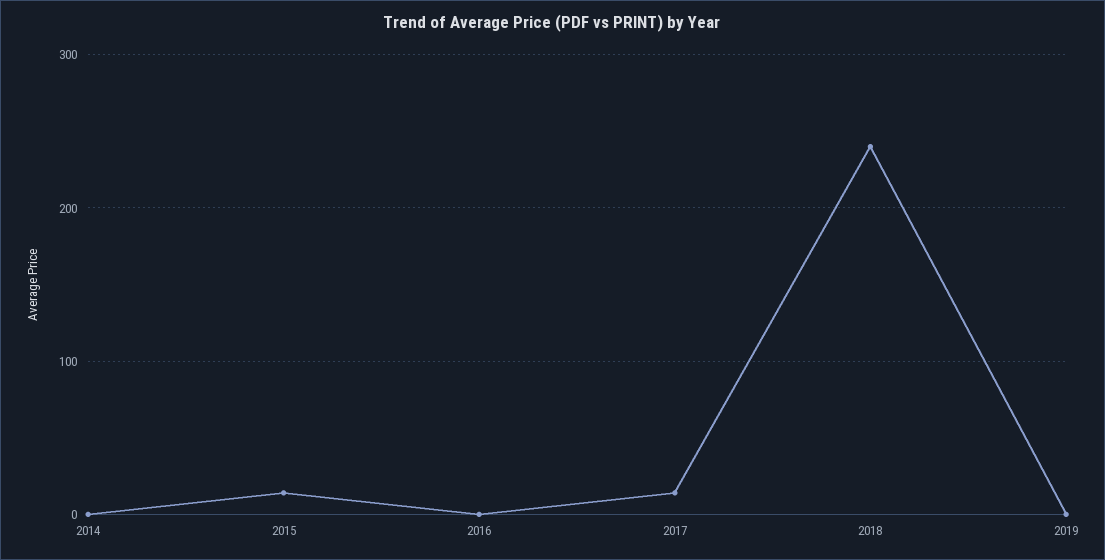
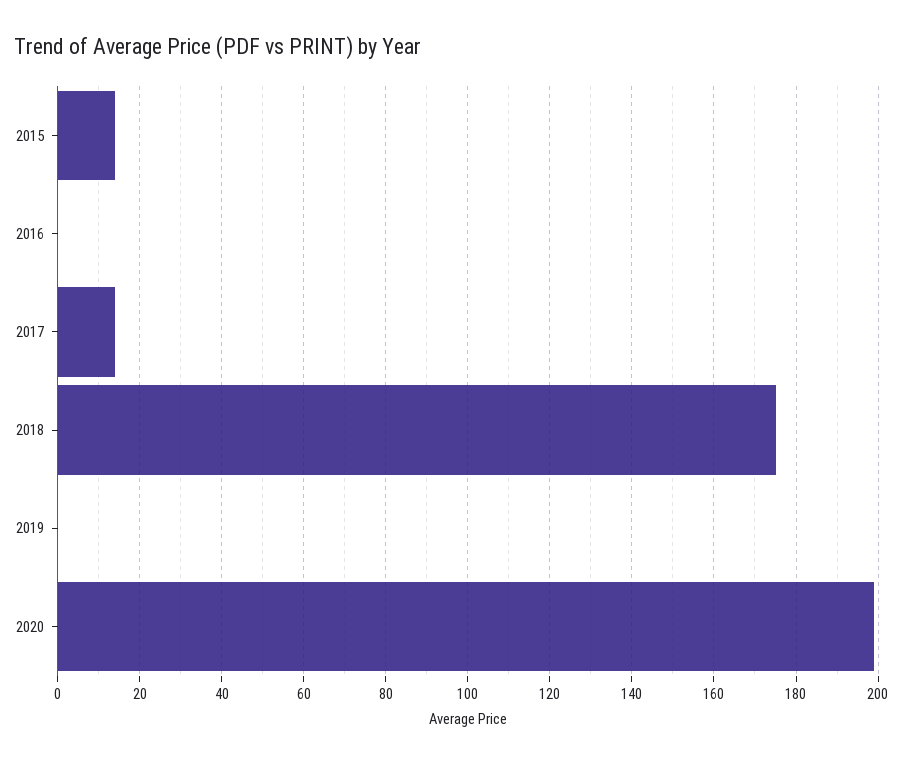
2014: 0 -> none
2018: 240 -> 175
2020: none -> 200

